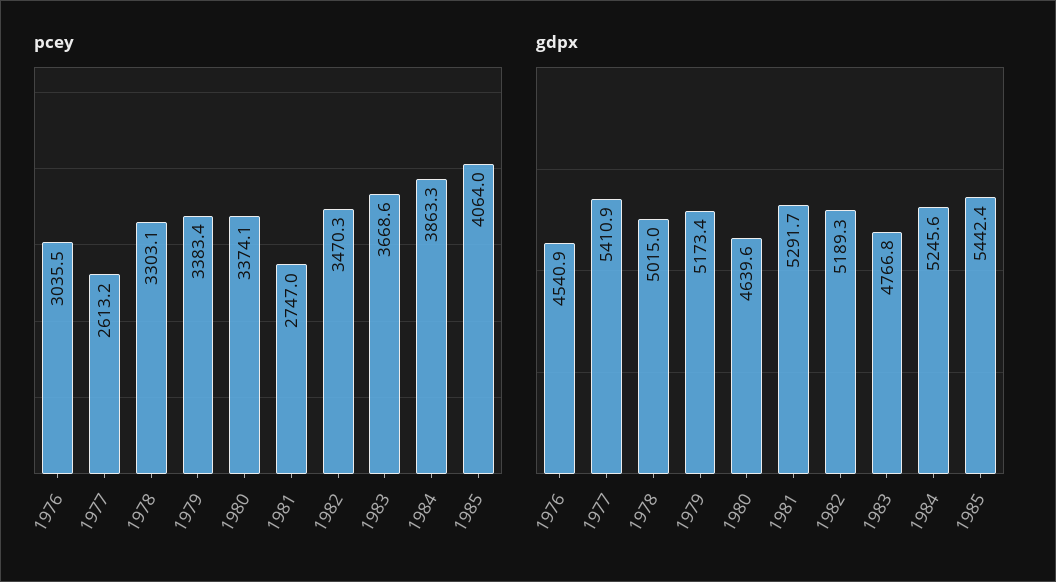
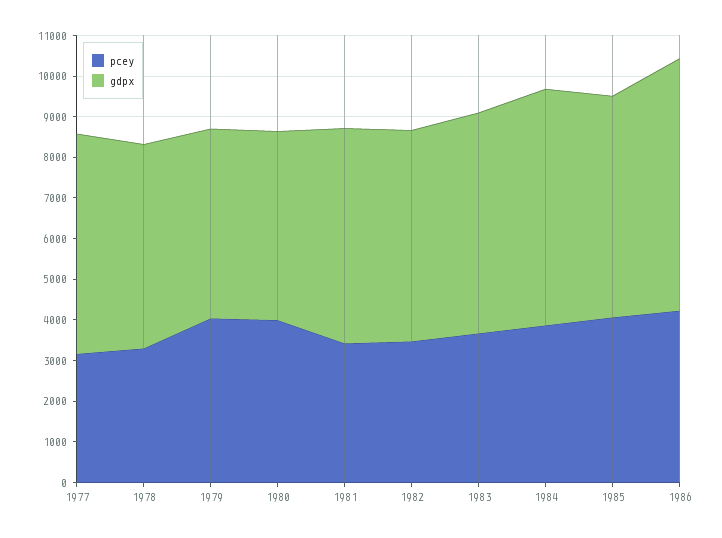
pcey, 1976: 3035.5 -> none
pcey, 1977: 2613.2 -> 3200
pcey, 1979: 3383.4 -> 4000
pcey, 1980: 3374.1 -> 4000
pcey, 1981: 2747 -> 3400
gdpx, 1976: 4540.9 -> none
gdpx, 1979: 5173.4 -> 4600
gdpx, 1983: 4766.8 -> 5400
gdpx, 1984: 5245.6 -> 5800
pcey, 1986: none -> 4200
gdpx, 1986: none -> 6200

